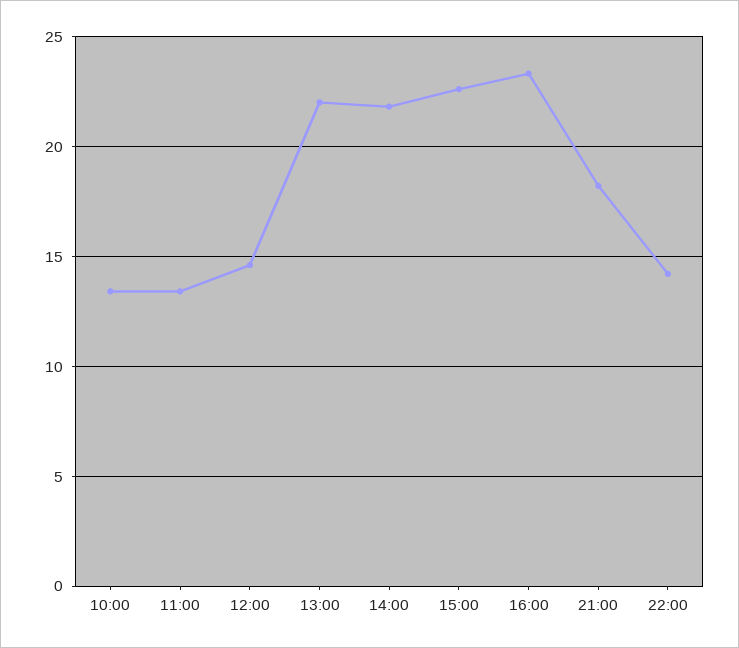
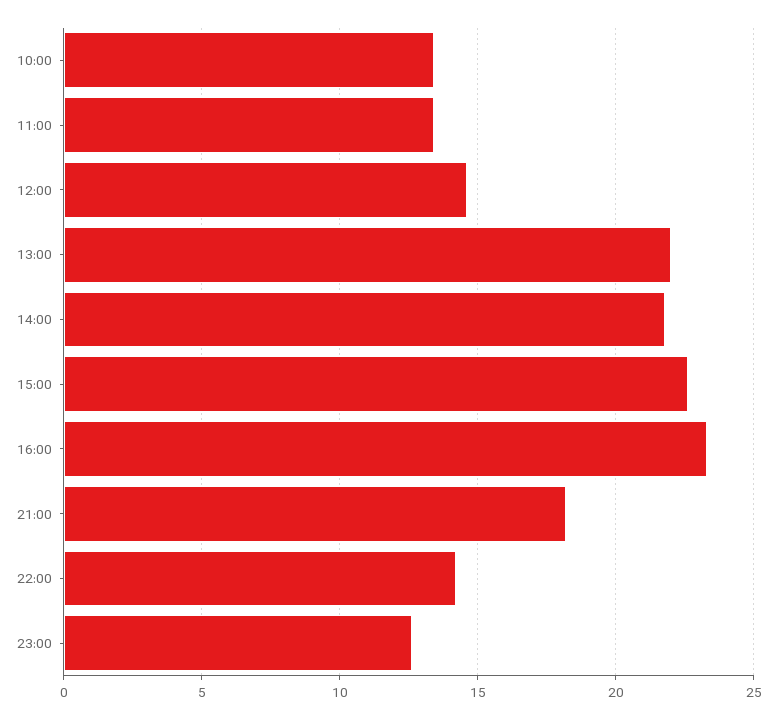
23:00: none -> 12.5

